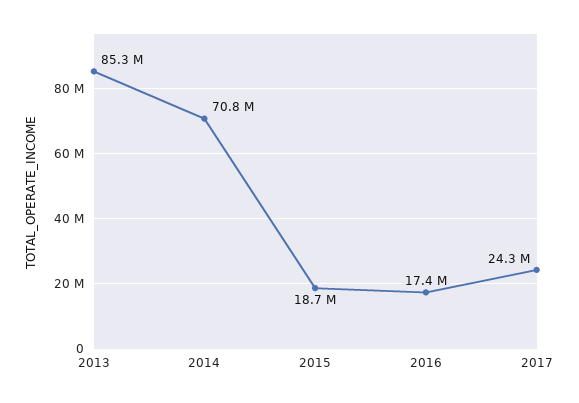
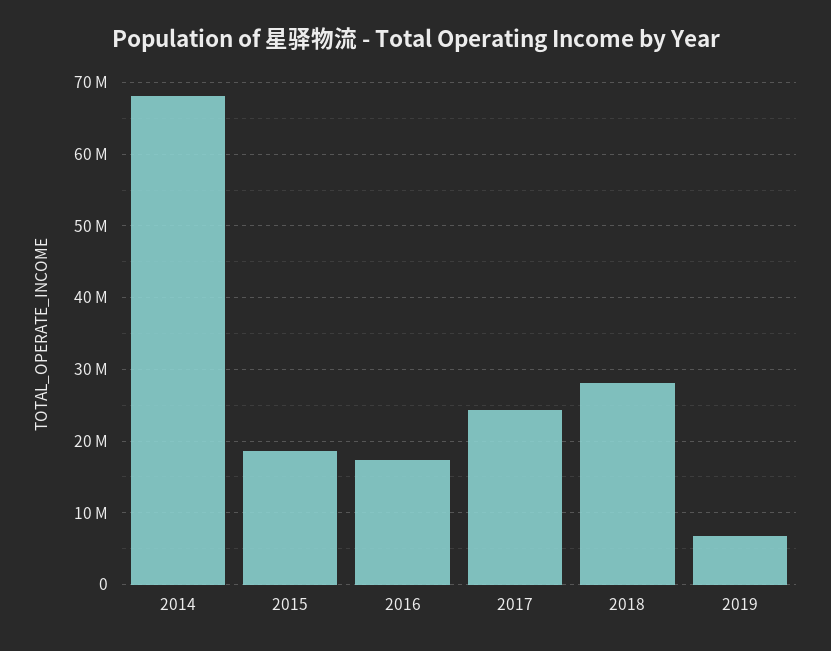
2013: 85300000 -> none
2014: 70800000 -> 68000000
2018: none -> 28000000
2019: none -> 7000000

